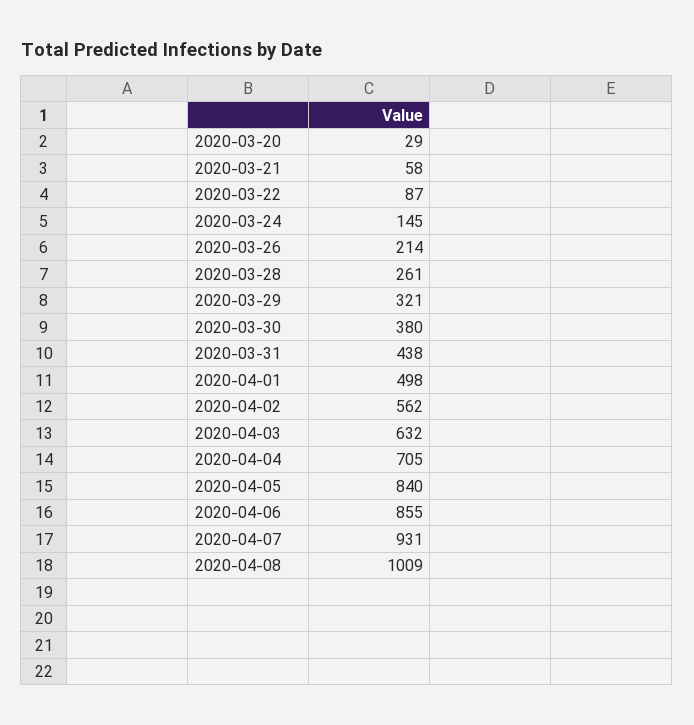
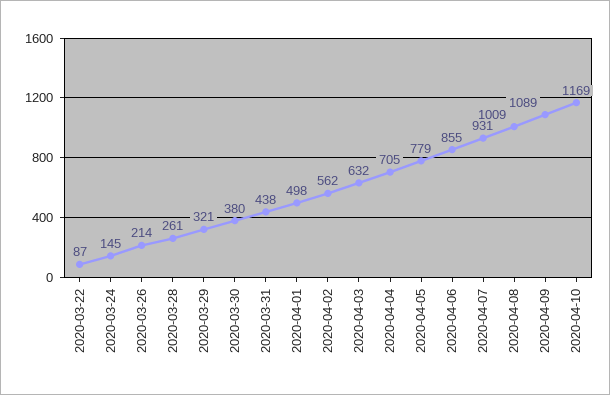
2020-03-20: 29 -> none
2020-03-21: 58 -> none
2020-04-05: 840 -> 779
2020-04-09: none -> 1089
2020-04-10: none -> 1169

